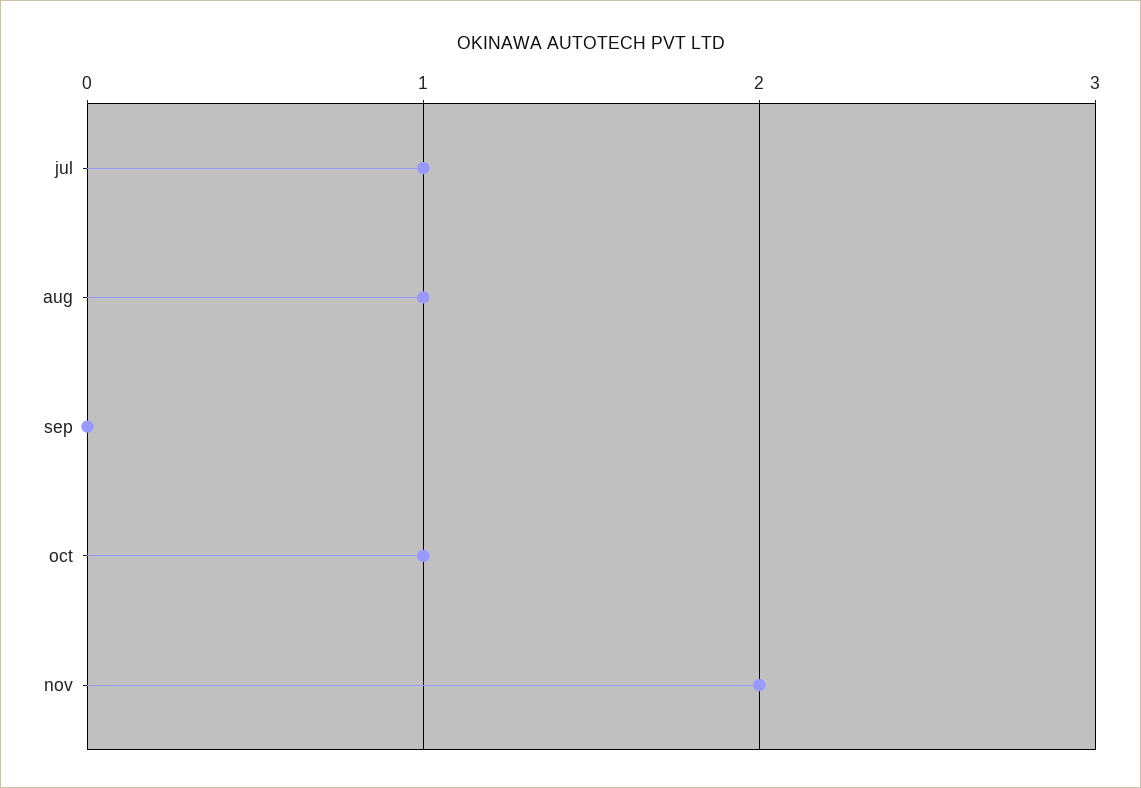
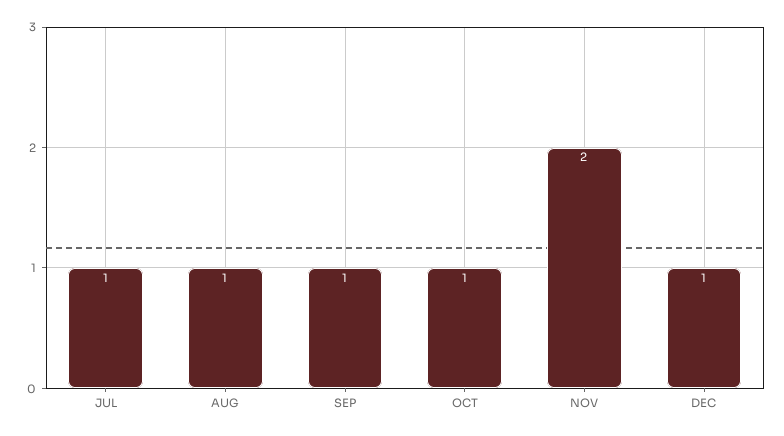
sep: 0 -> 1
DEC: none -> 1

